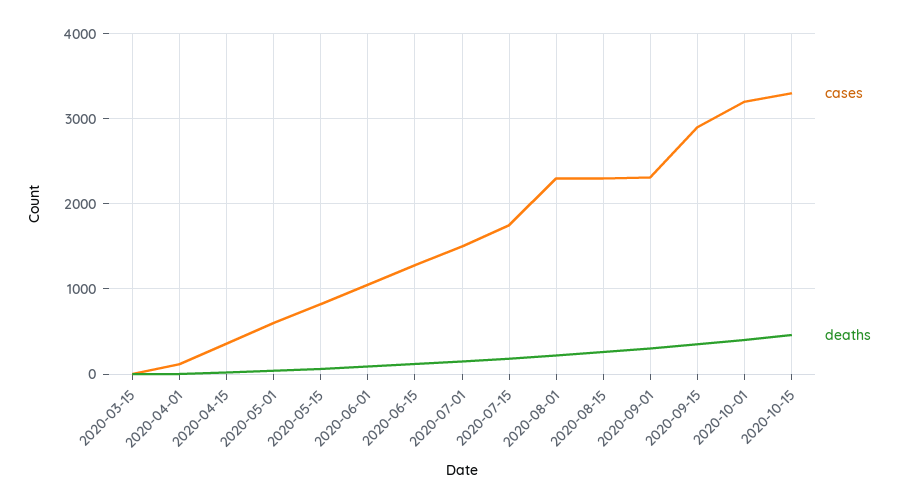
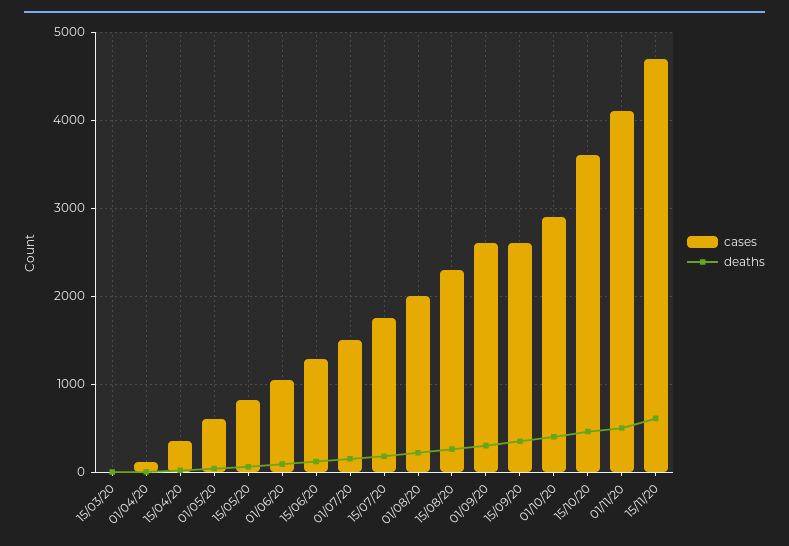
cases, 2020-08-01: 2300 -> 2000
cases, 2020-09-01: 2300 -> 2600
cases, 2020-09-15: 2900 -> 2600
cases, 2020-10-01: 3200 -> 2900
cases, 2020-10-15: 3300 -> 3600
cases, 01/11/20: none -> 4100
deaths, 01/11/20: none -> 500
cases, 15/11/20: none -> 4700
deaths, 15/11/20: none -> 600

